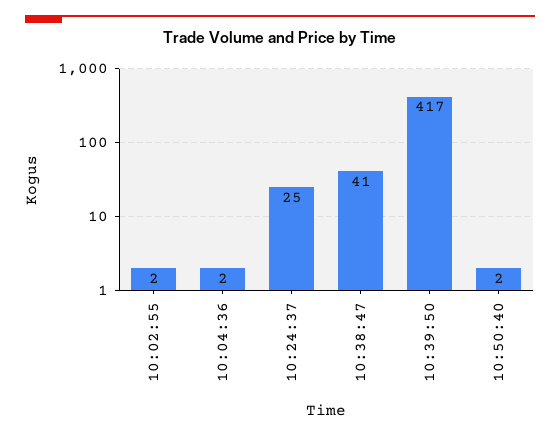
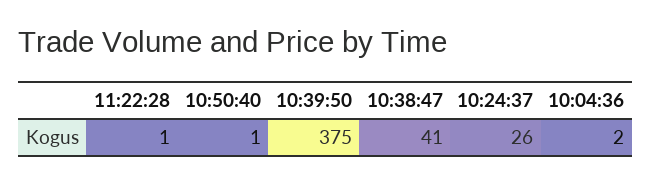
10:02:55: 2 -> none
10:24:37: 25 -> 26
10:39:50: 417 -> 375
10:50:40: 2 -> 1
11:22:28: none -> 1

